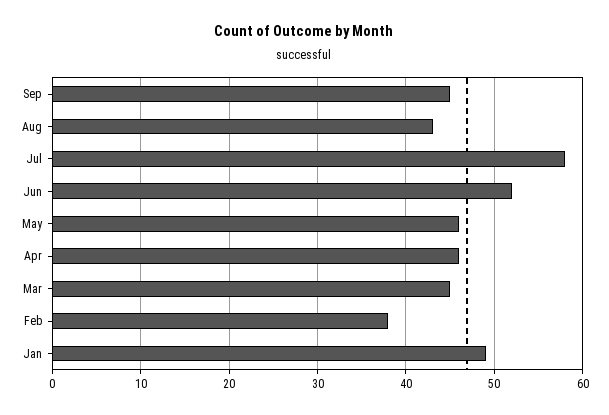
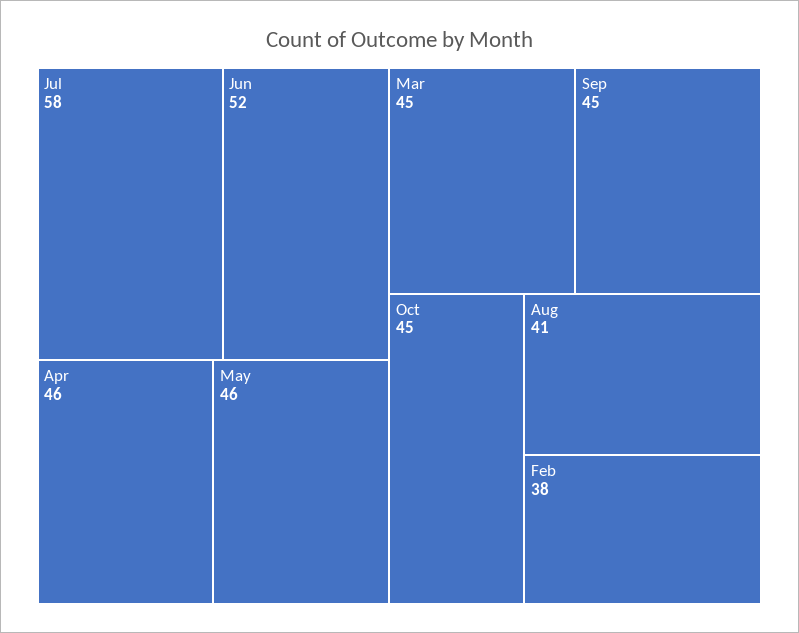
Aug: 43 -> 41
Jan: 49 -> none
Oct: none -> 45

